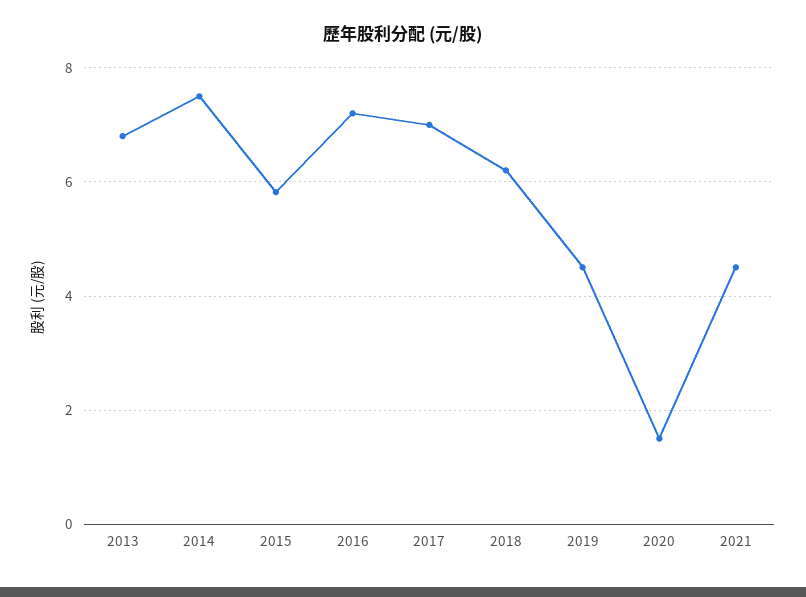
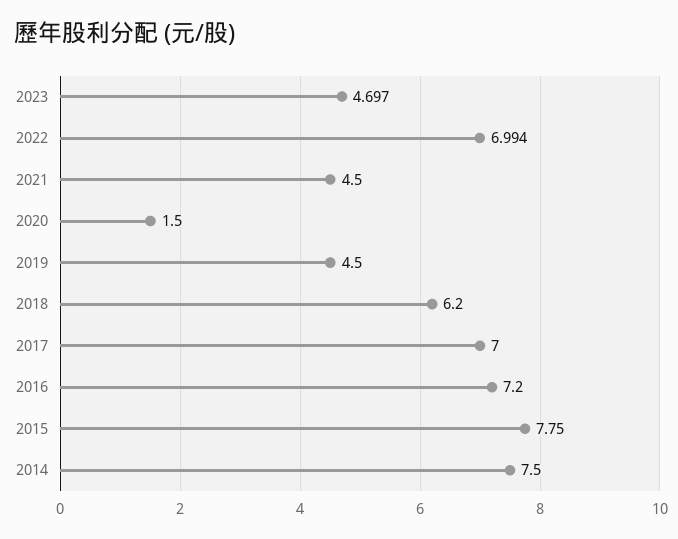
2013: 6.8 -> none
2015: 5.8 -> 7.75
2023: none -> 4.697
2022: none -> 6.994

